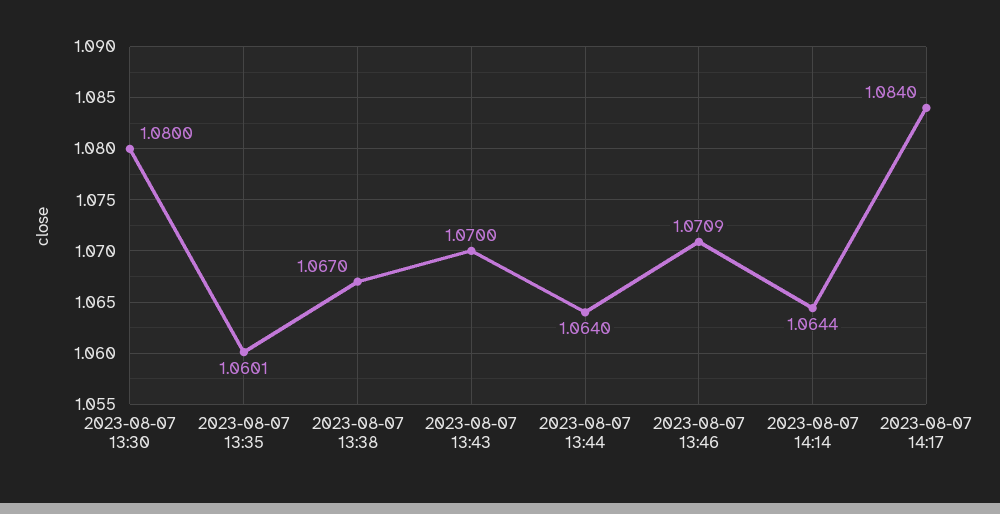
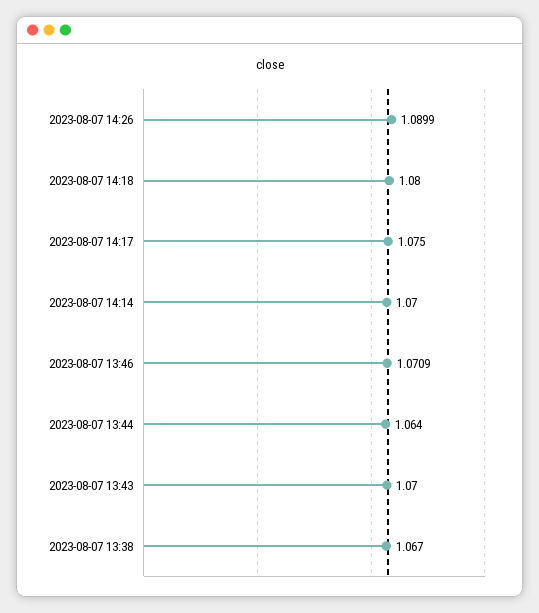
2023-08-07 13:30: 1.08 -> none
2023-08-07 13:35: 1.0601 -> none
2023-08-07 14:14: 1.0644 -> 1.07
2023-08-07 14:17: 1.084 -> 1.075
2023-08-07 14:26: none -> 1.0899
2023-08-07 14:18: none -> 1.08

